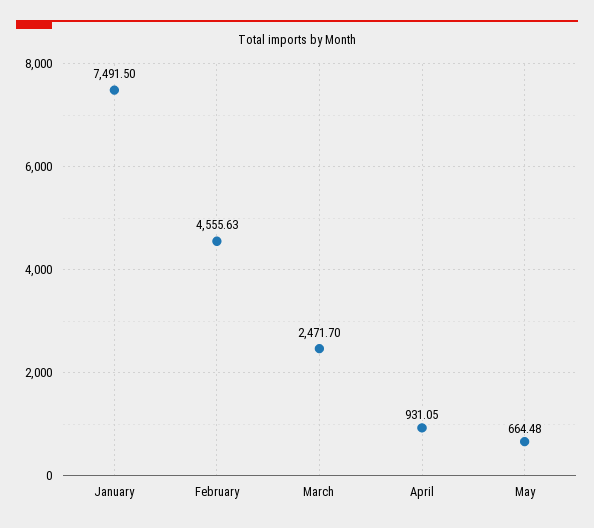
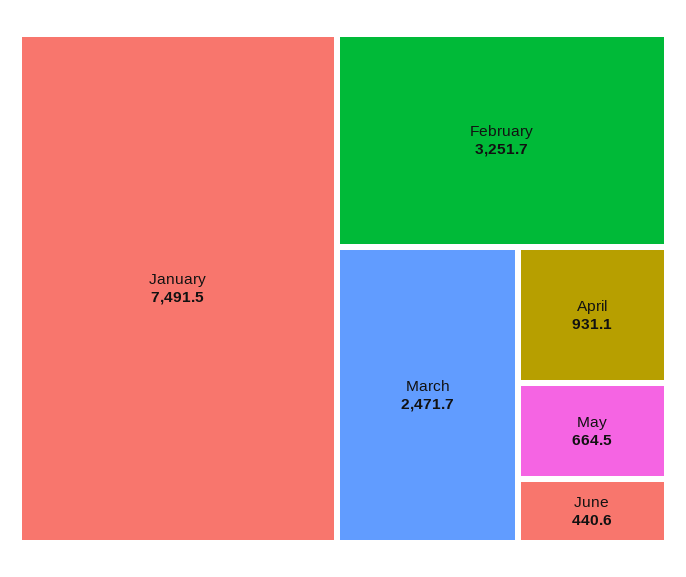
February: 4555.63 -> 3251.7
June: none -> 440.6

